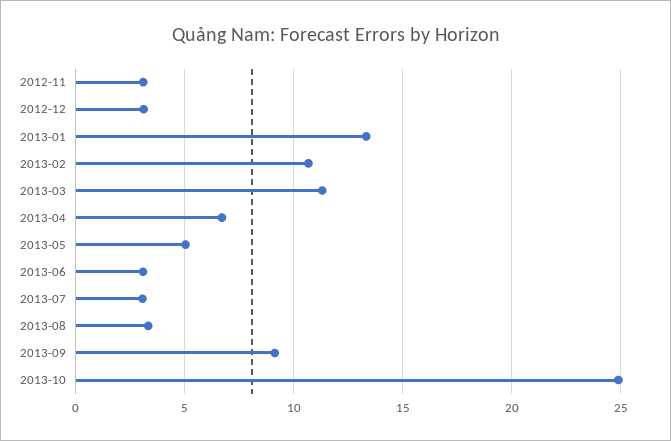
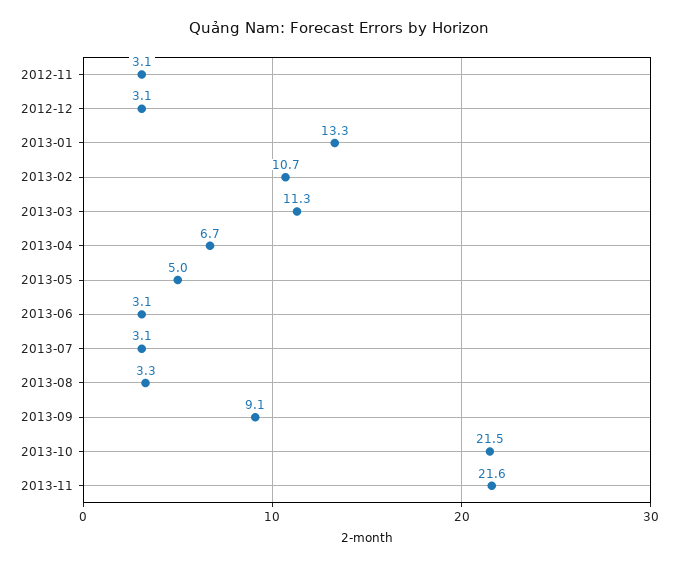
2013-10: 25 -> 21.5
2013-11: none -> 21.6

